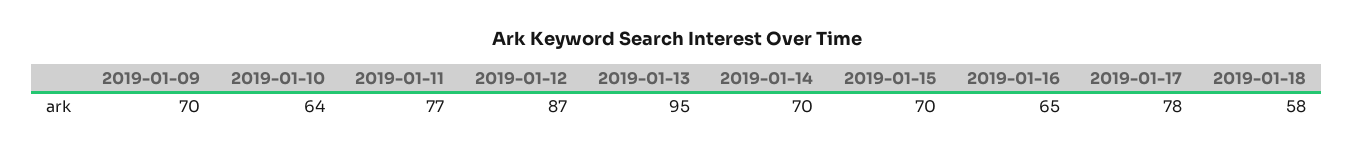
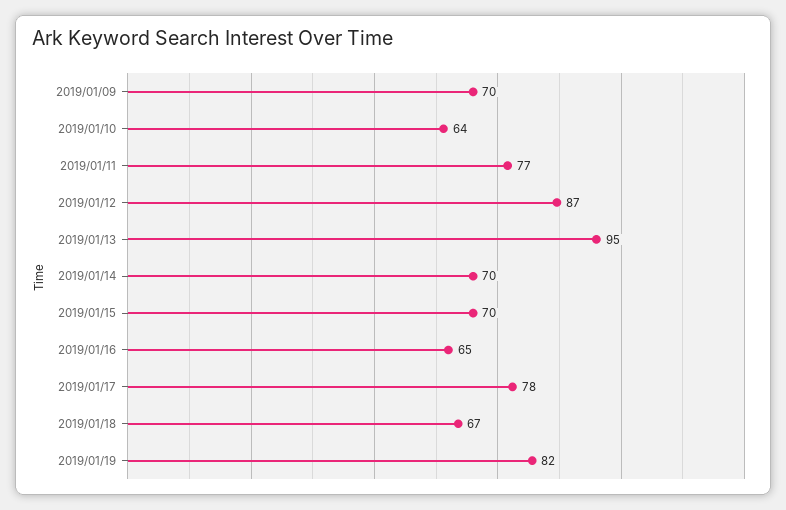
2019-01-18: 58 -> 67
2019/01/19: none -> 82

